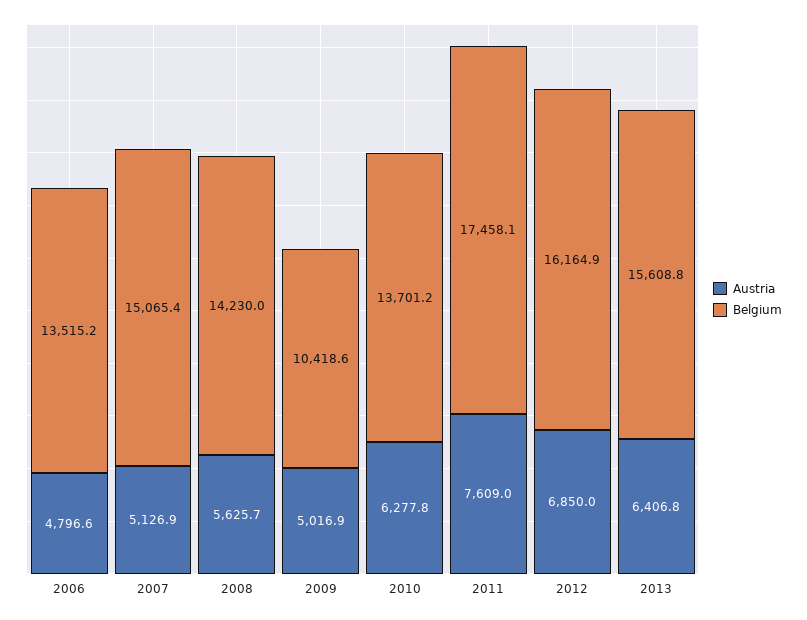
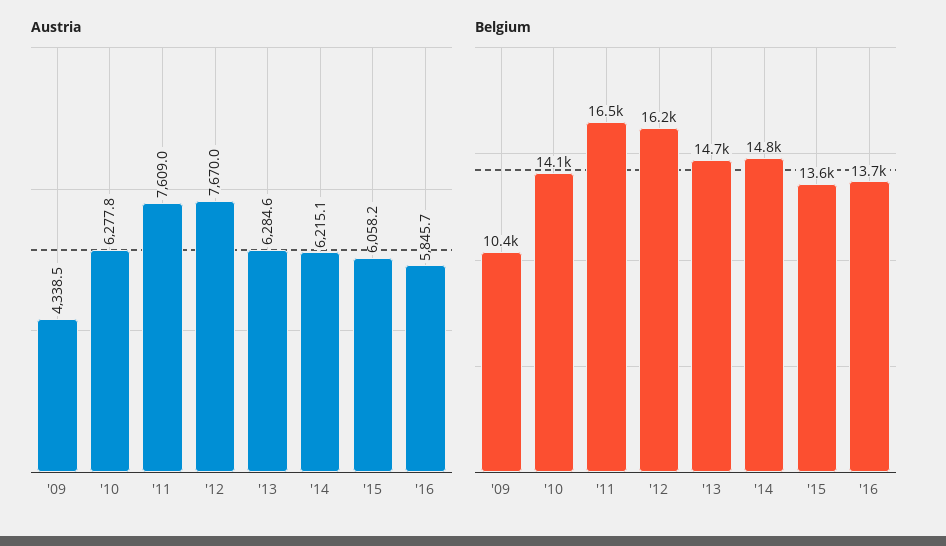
Austria, 2006: 4796.6 -> none
Belgium, 2006: 13515.2 -> none
Austria, 2007: 5126.9 -> none
Belgium, 2007: 15065.4 -> none
Austria, 2008: 5625.7 -> none
Belgium, 2008: 14230 -> none
Austria, 2009: 5016.9 -> 4338.5
Belgium, 2010: 13701.2 -> 14100
Belgium, 2011: 17458.1 -> 16500
Austria, 2012: 6850 -> 7670
Austria, 2013: 6406.8 -> 6284.6
Belgium, 2013: 15608.8 -> 14700
Austria, '14: none -> 6215.1
Austria, '15: none -> 6058.2
Austria, '16: none -> 5845.7
Belgium, '14: none -> 14800
Belgium, '15: none -> 13600
Belgium, '16: none -> 13700

